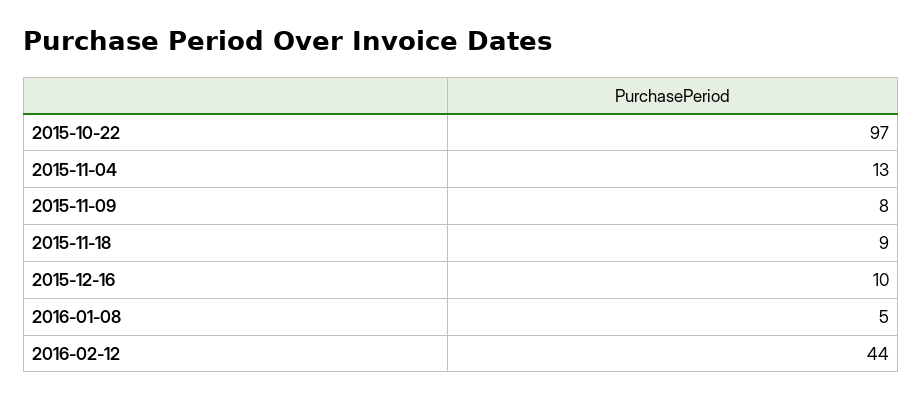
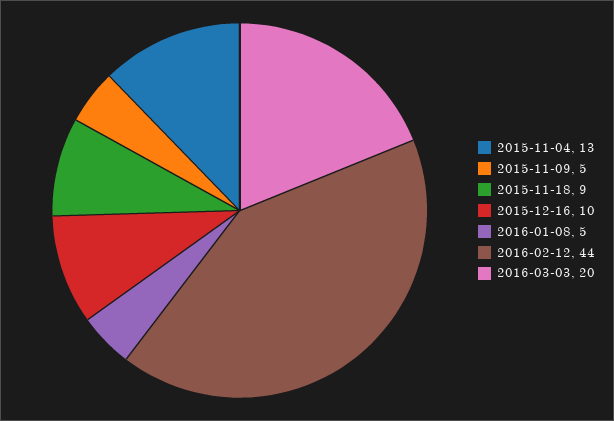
2015-10-22: 97 -> none
2015-11-09: 8 -> 5
2016-03-03: none -> 20

